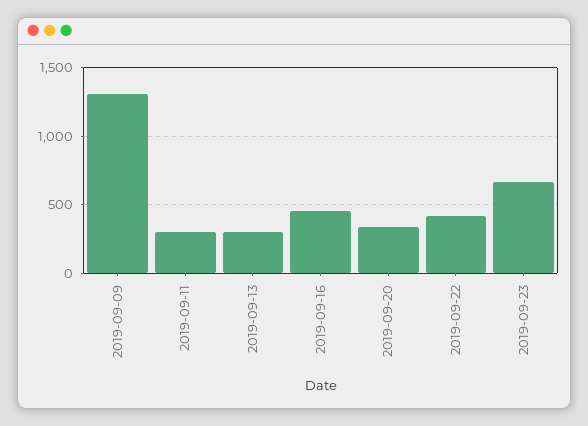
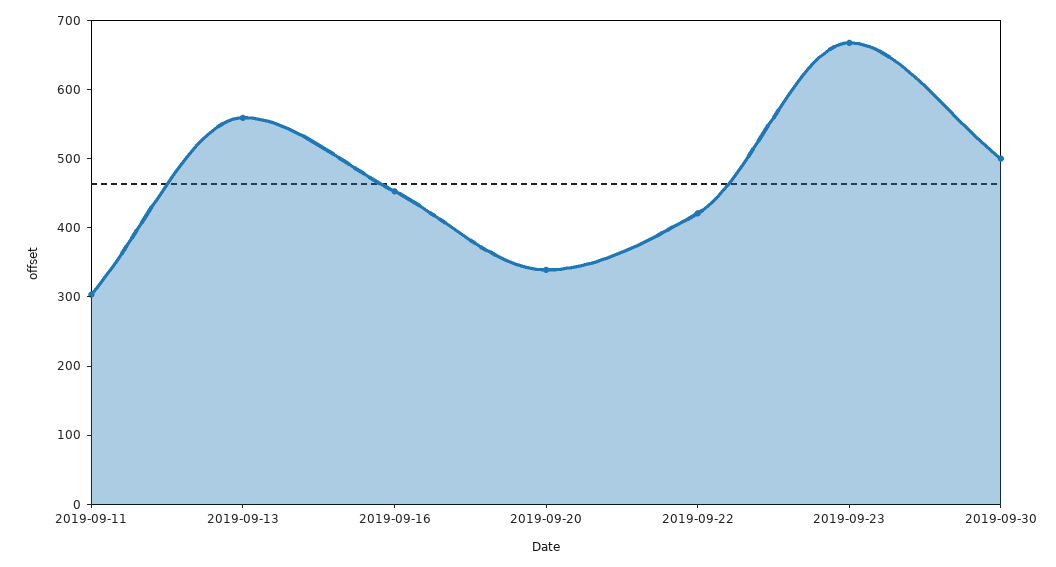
2019-09-09: 1300 -> none
2019-09-13: 300 -> 560
2019-09-30: none -> 500

